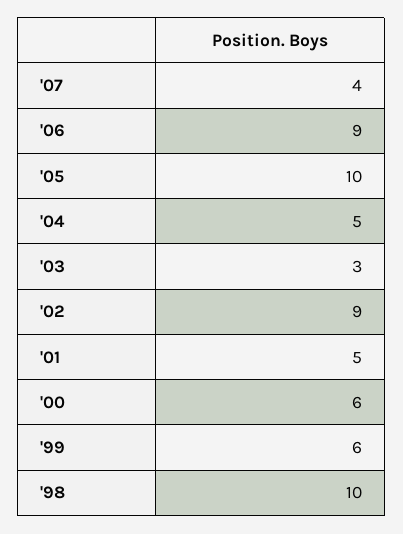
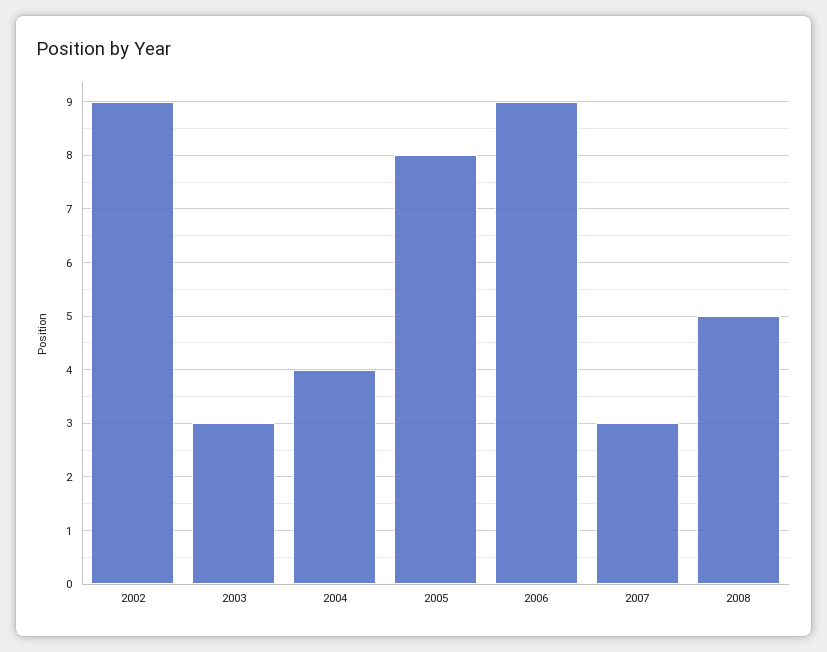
'07: 4 -> 3
'05: 10 -> 8
'04: 5 -> 4
'01: 5 -> none
'00: 6 -> none
'99: 6 -> none
'98: 10 -> none
2008: none -> 5

